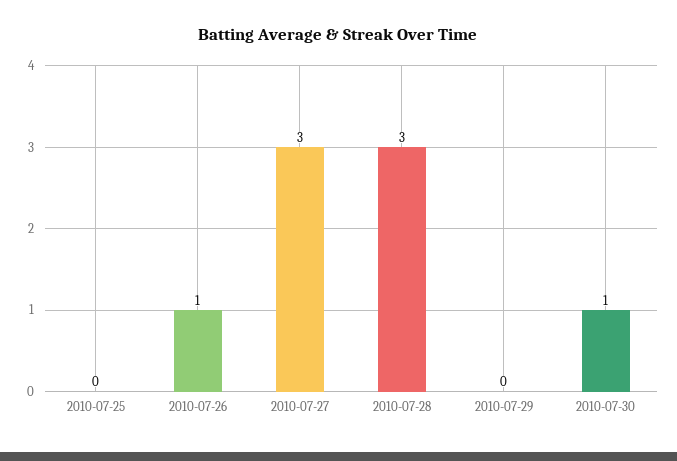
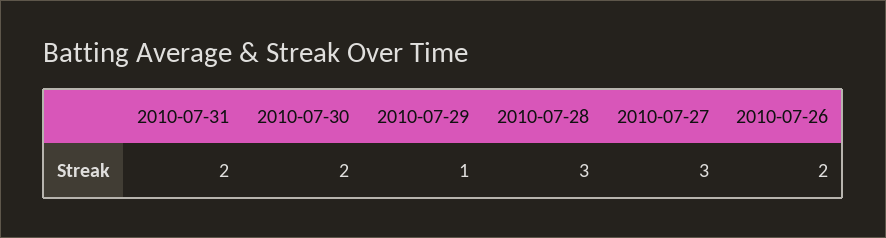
2010-07-25: 0 -> none
2010-07-26: 1 -> 2
2010-07-29: 0 -> 1
2010-07-30: 1 -> 2
2010-07-31: none -> 2

